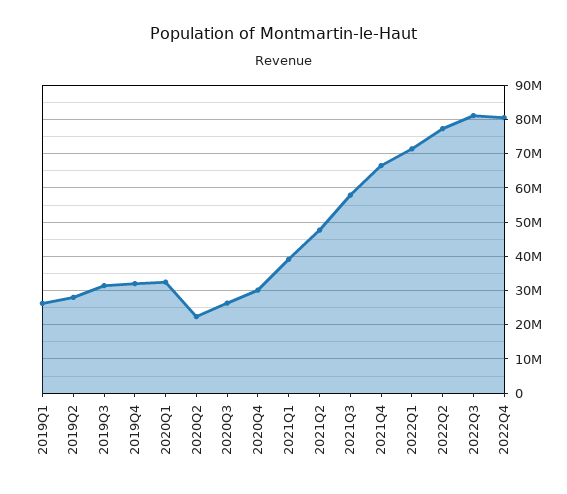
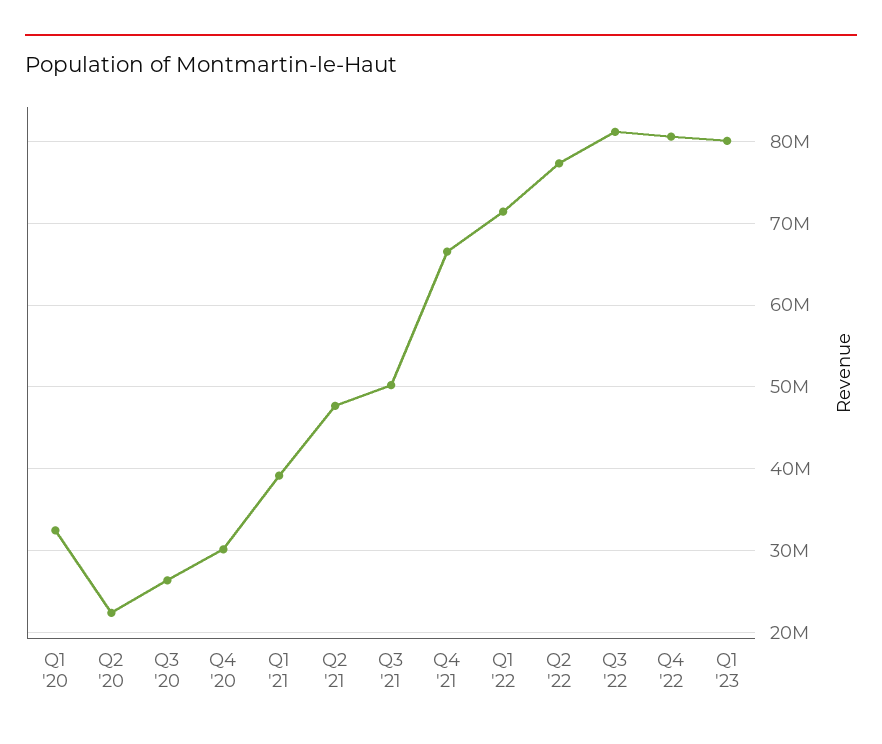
2019Q1: 26000000 -> none
2019Q2: 28000000 -> none
2019Q3: 32000000 -> none
2019Q4: 32000000 -> none
2021Q3: 58000000 -> 50000000
Q1 '23: none -> 80000000

